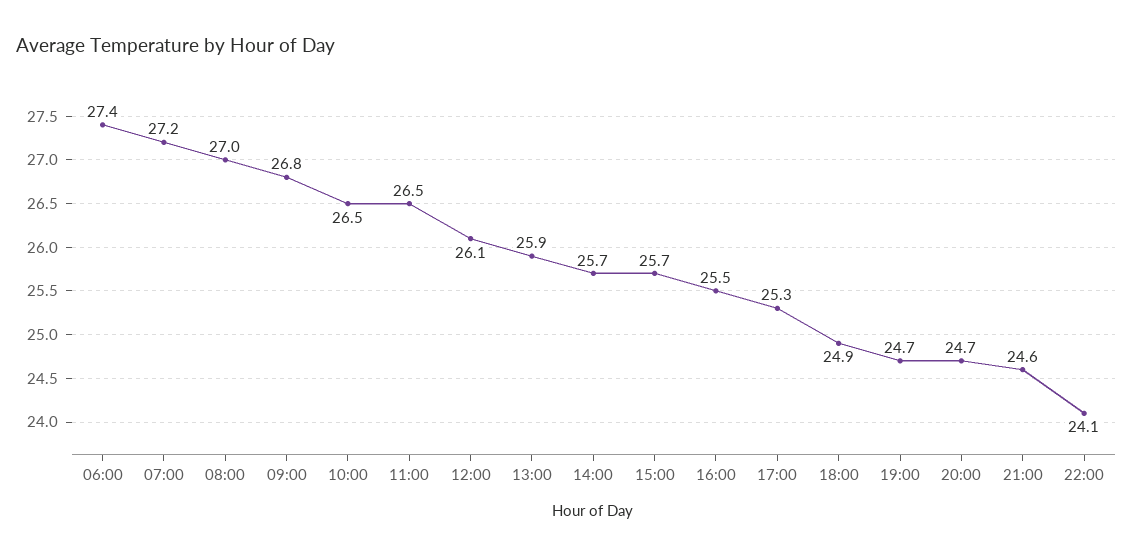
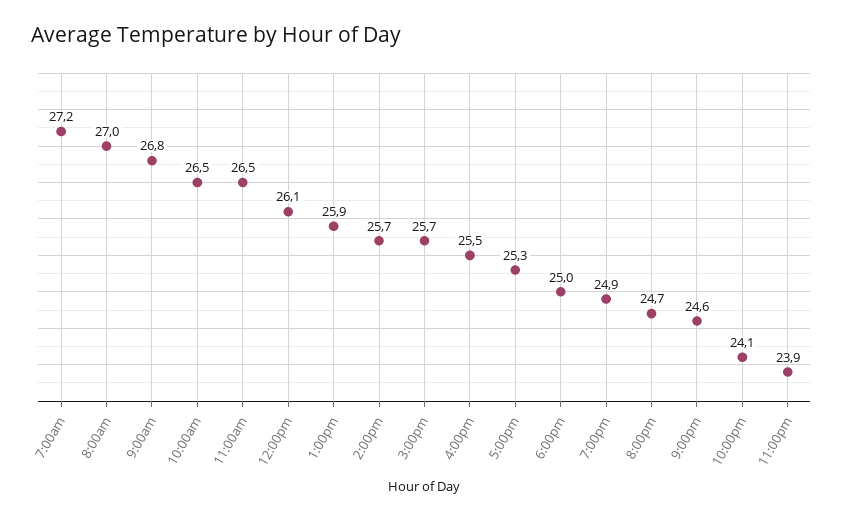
06:00: 27.4 -> none
18:00: 24.9 -> 25
19:00: 24.7 -> 24.9
11:00pm: none -> 23.9

